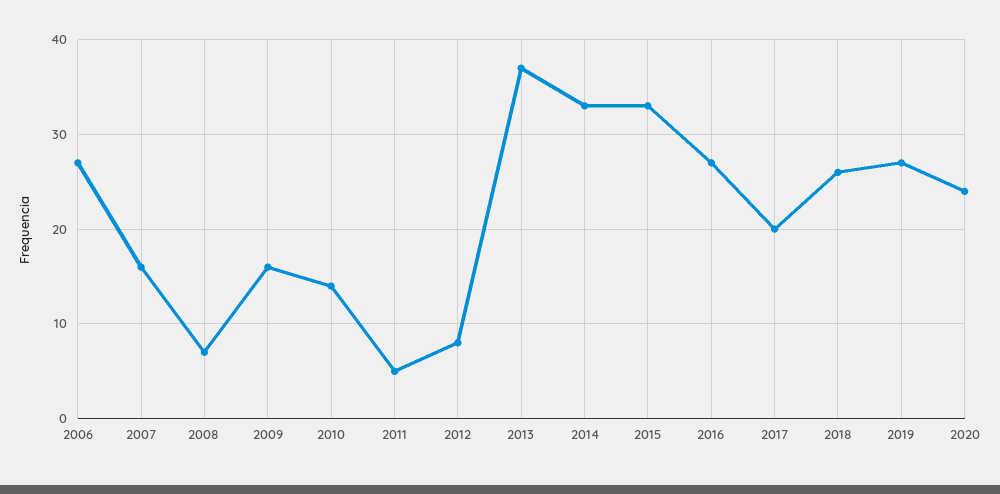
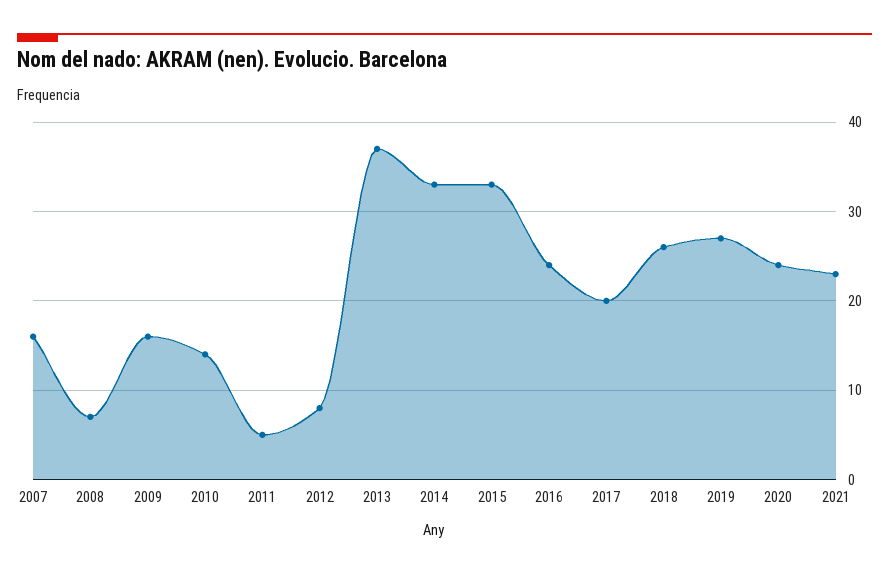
2006: 27 -> none
2016: 27 -> 24
2021: none -> 23

